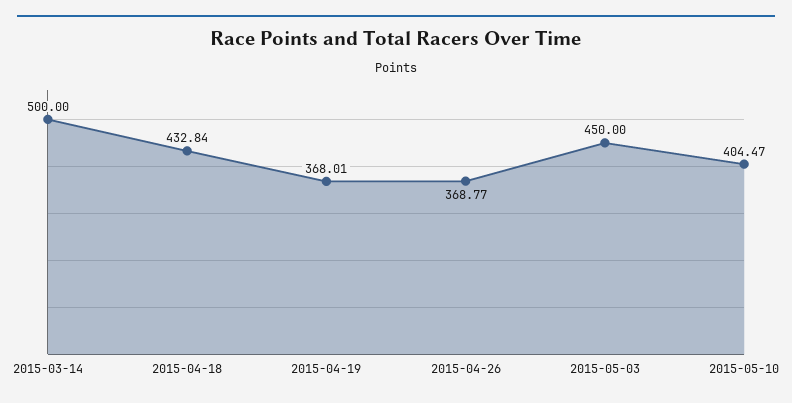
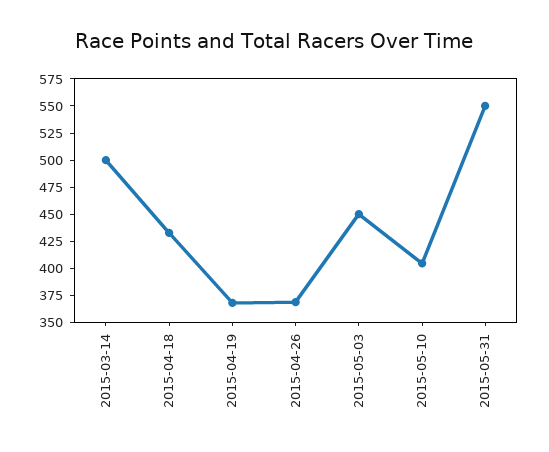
2015-05-31: none -> 550

